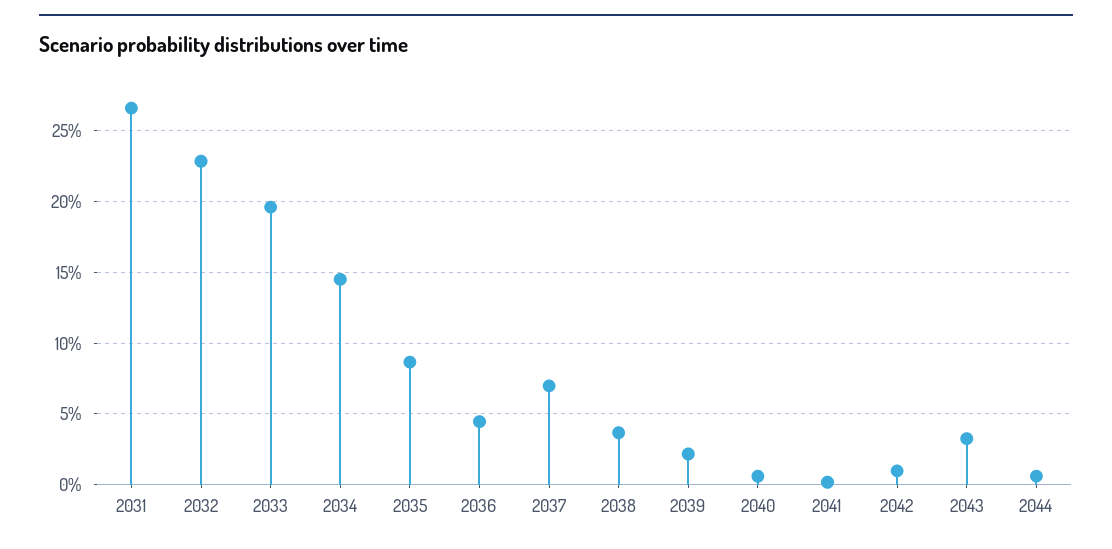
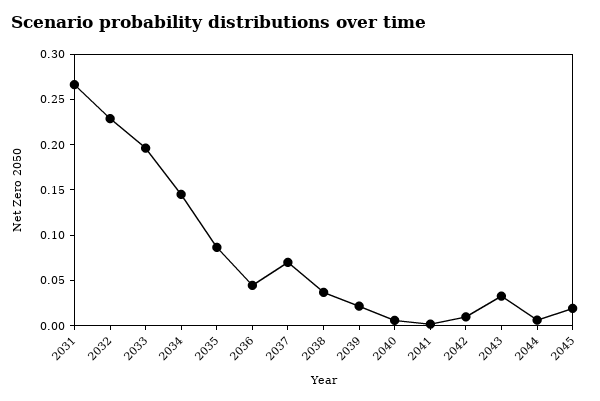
2045: none -> 0.02

